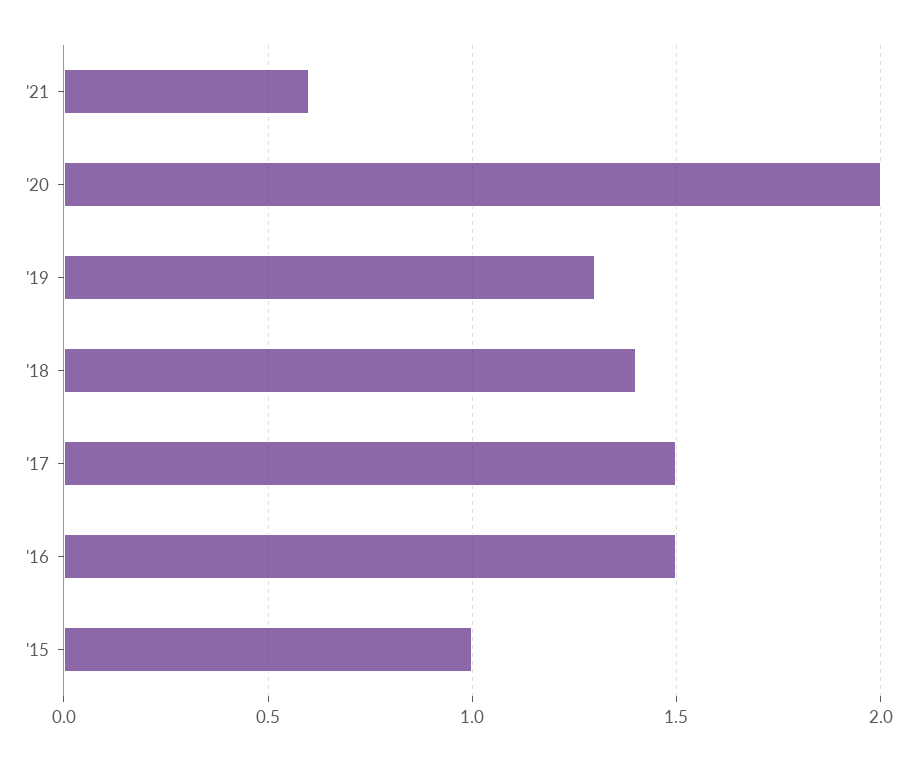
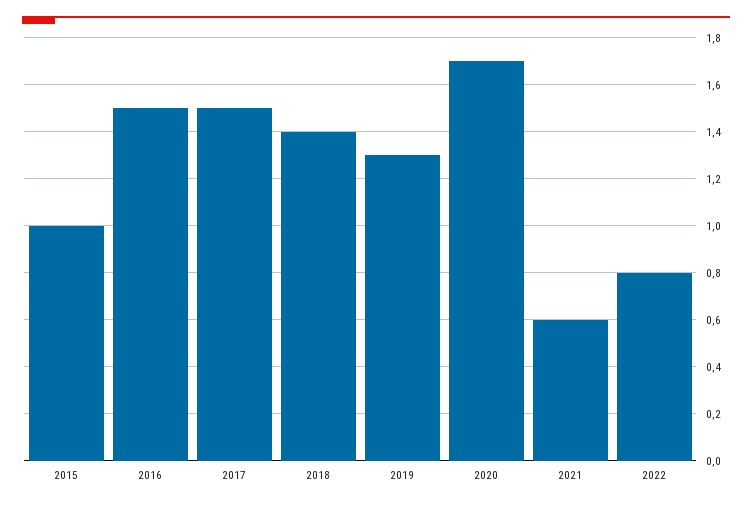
'20: 2 -> 1.7
2022: none -> 0.8

